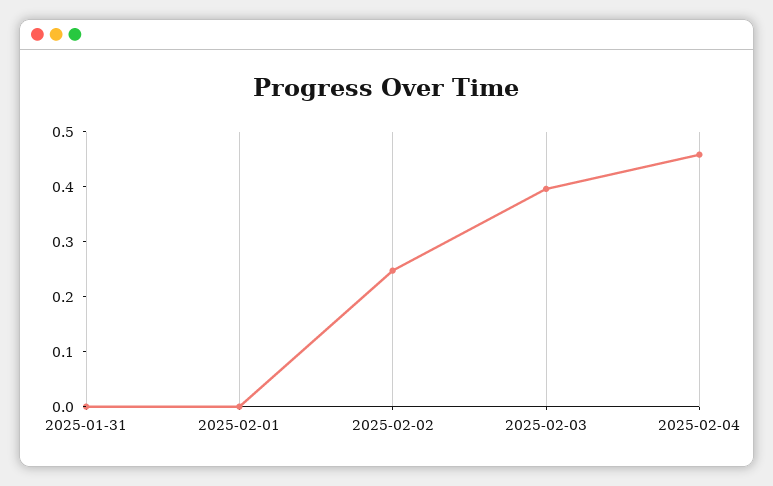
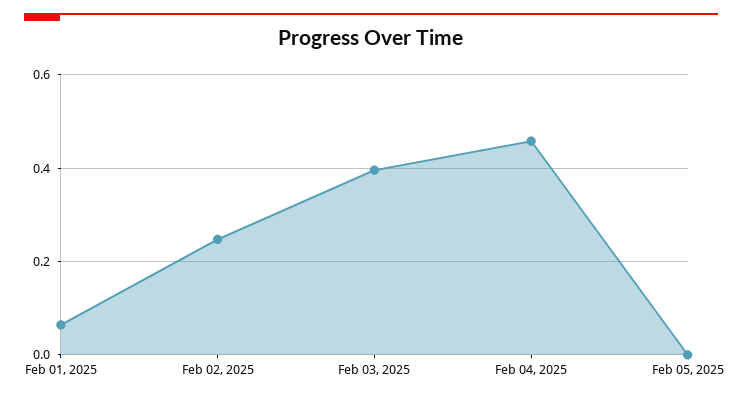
2025-01-31: 0 -> none
2025-02-01: 0 -> 0.06
Feb 05, 2025: none -> 0

